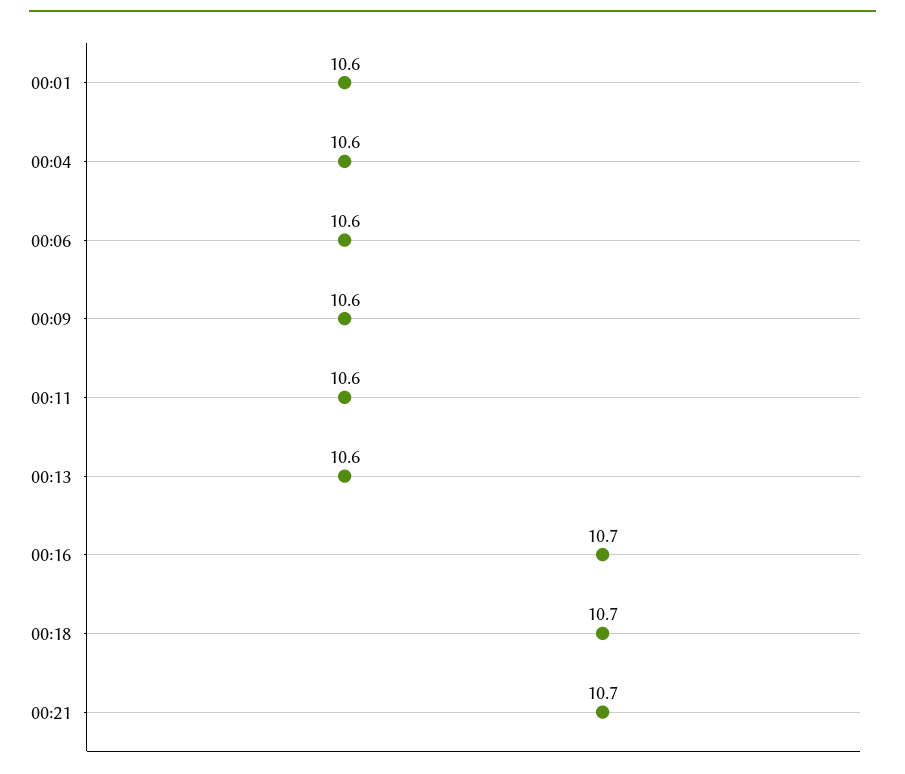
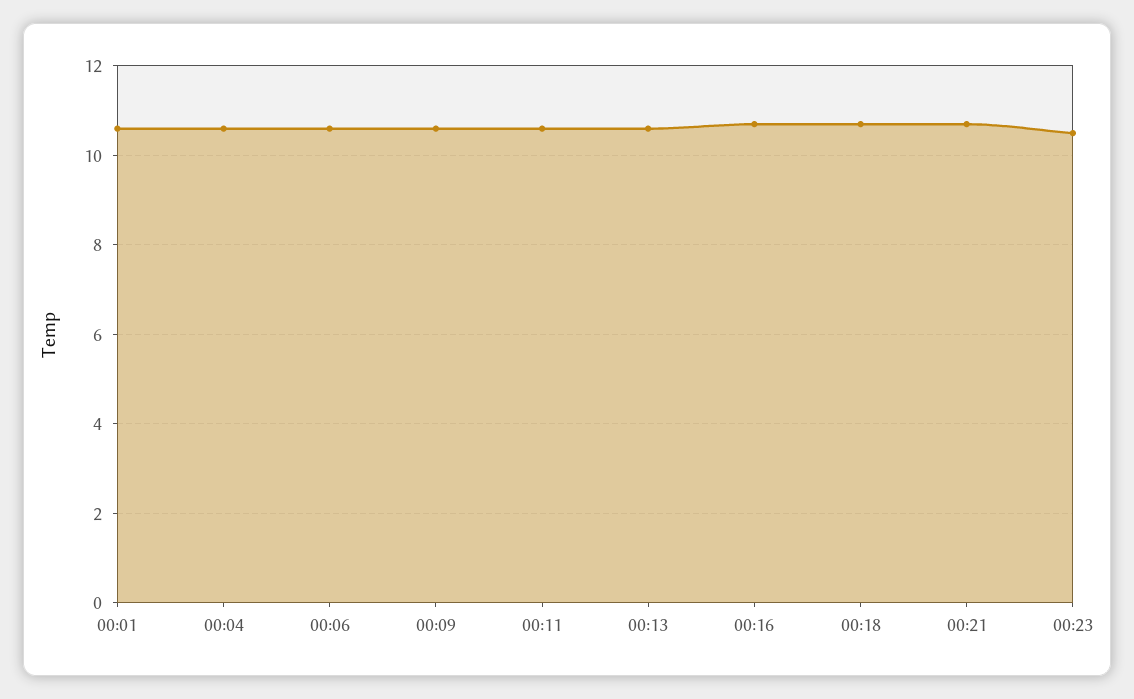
00:23: none -> 10.5

